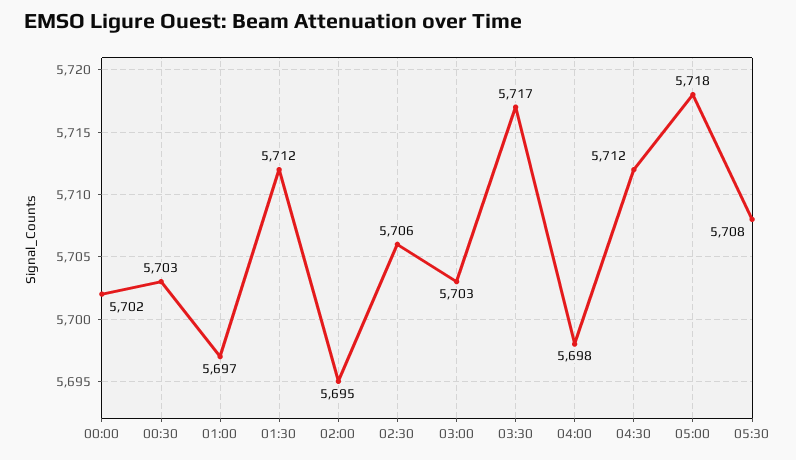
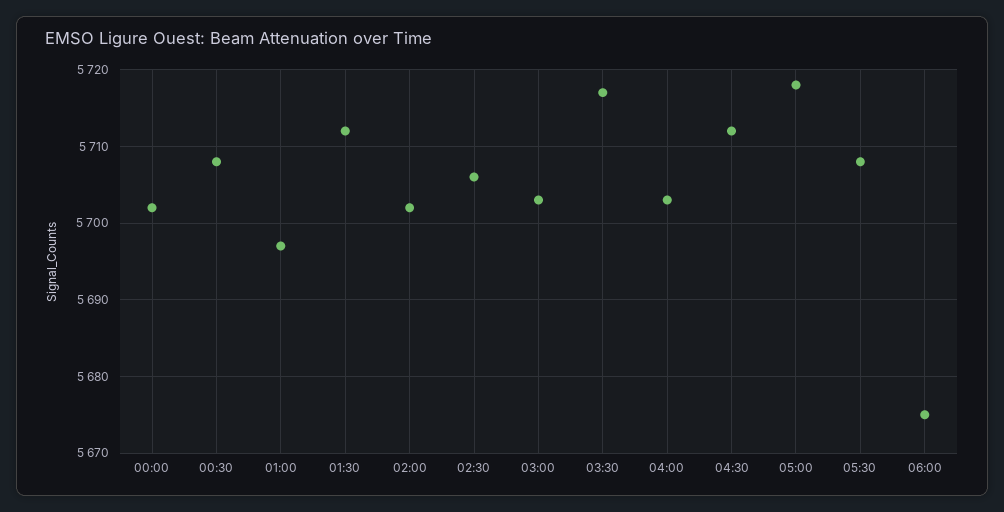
00:30: 5703 -> 5708
02:00: 5695 -> 5702
04:00: 5698 -> 5703
06:00: none -> 5675

